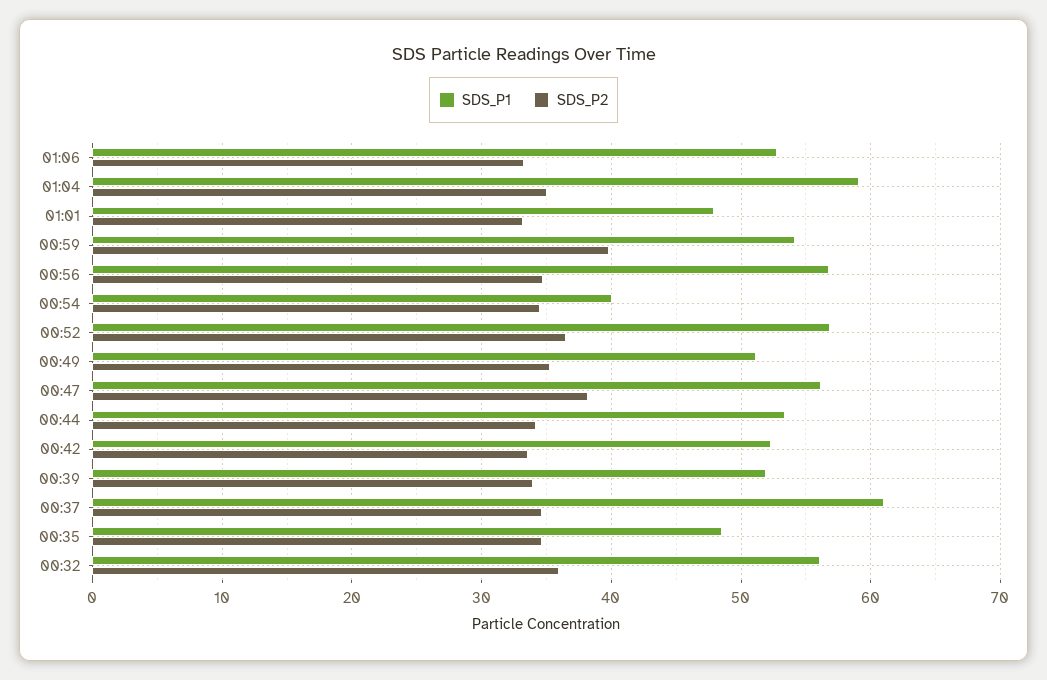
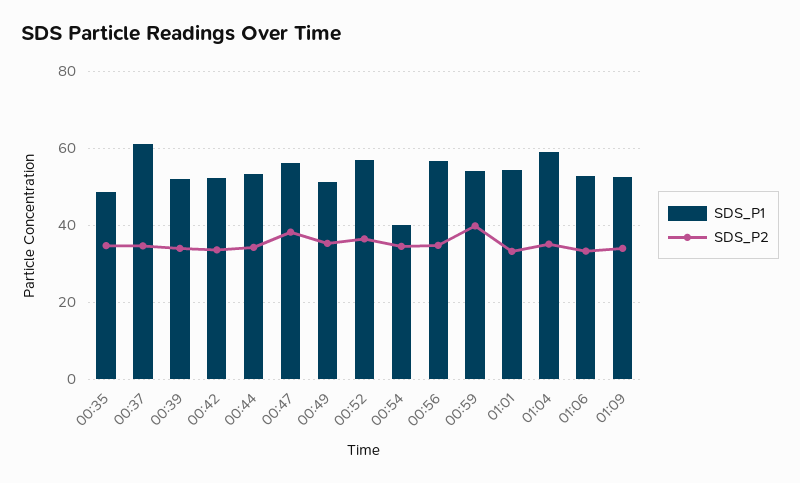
SDS_P1, 01:01: 48 -> 54
SDS_P1, 00:32: 56 -> none
SDS_P2, 00:32: 36 -> none
SDS_P1, 01:09: none -> 52
SDS_P2, 01:09: none -> 34

